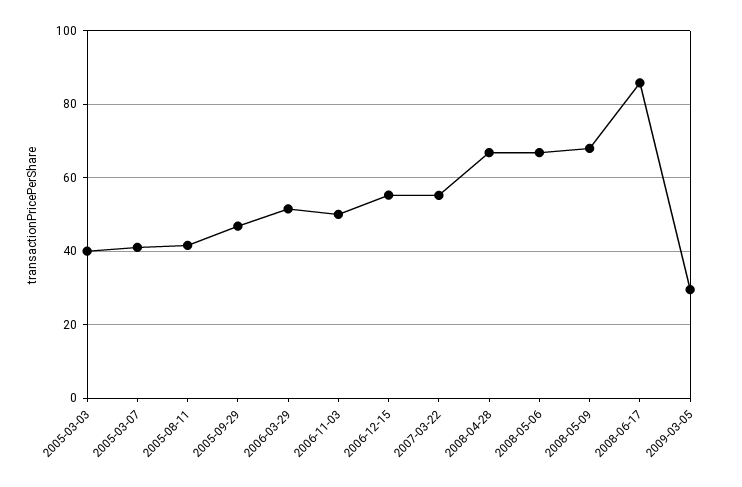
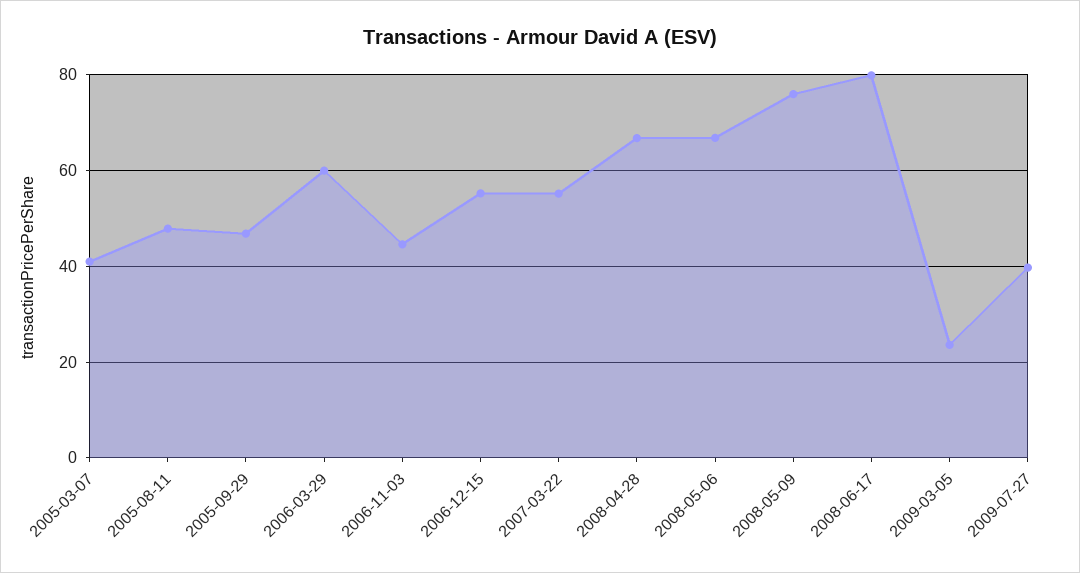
2005-03-03: 40 -> none
2005-08-11: 42 -> 48
2006-03-29: 52 -> 60
2006-11-03: 50 -> 44
2008-05-09: 68 -> 76
2008-06-17: 86 -> 80
2009-03-05: 30 -> 24
2009-07-27: none -> 40

